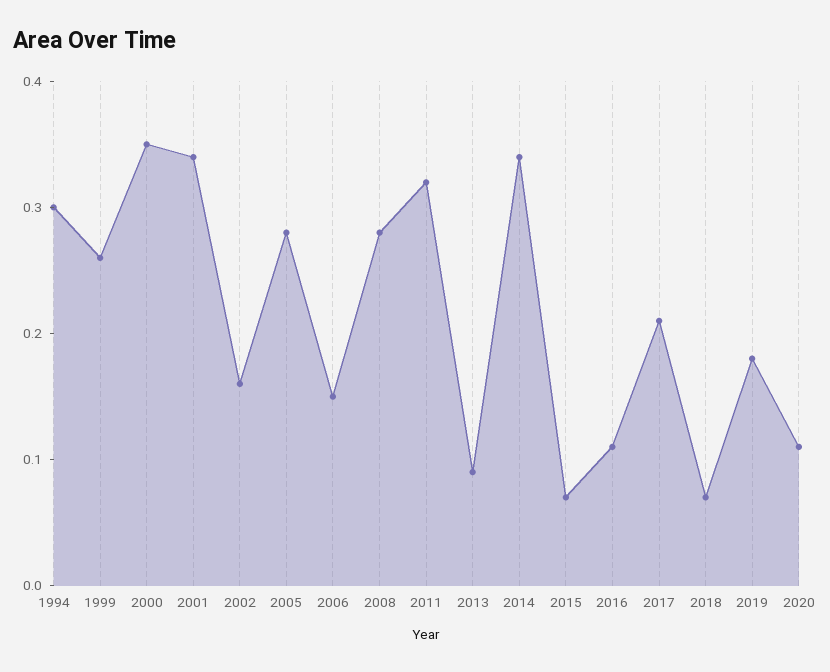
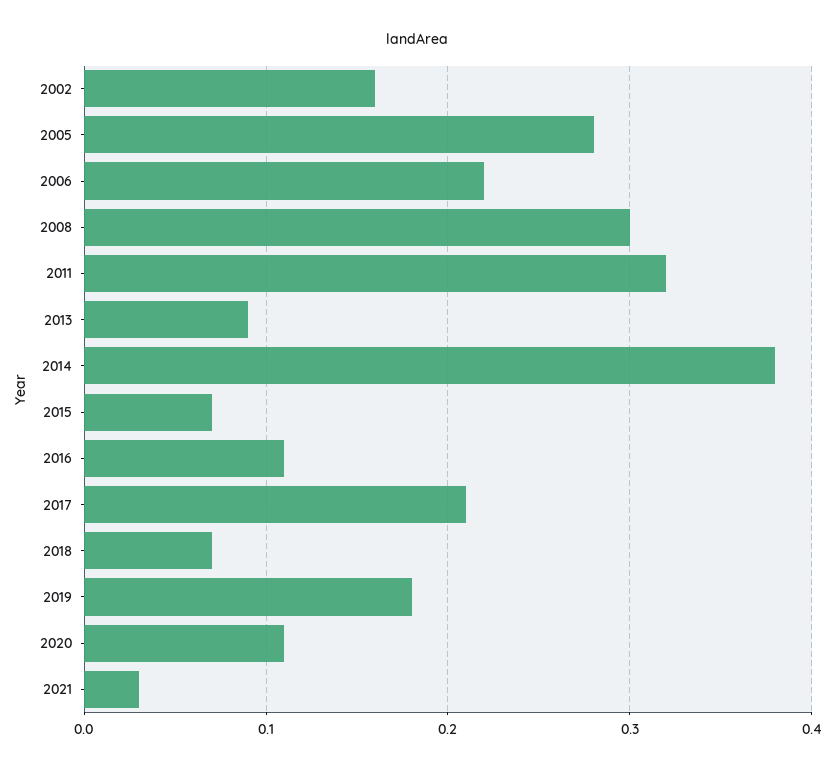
1994: 0.3 -> none
1999: 0.26 -> none
2000: 0.35 -> none
2001: 0.34 -> none
2006: 0.15 -> 0.22
2008: 0.28 -> 0.3
2014: 0.34 -> 0.38
2021: none -> 0.03

